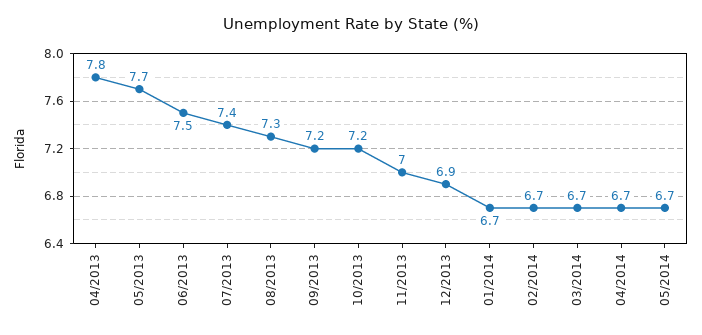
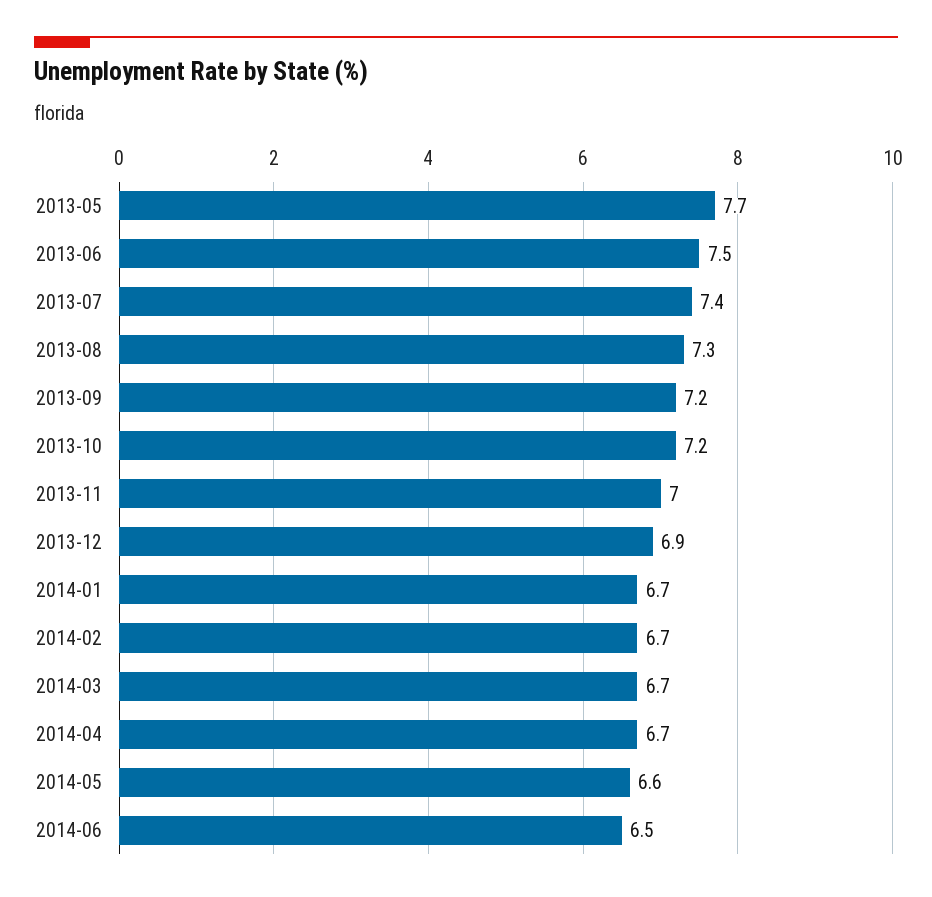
04/2013: 7.8 -> none
05/2014: 6.7 -> 6.6
2014-06: none -> 6.5

